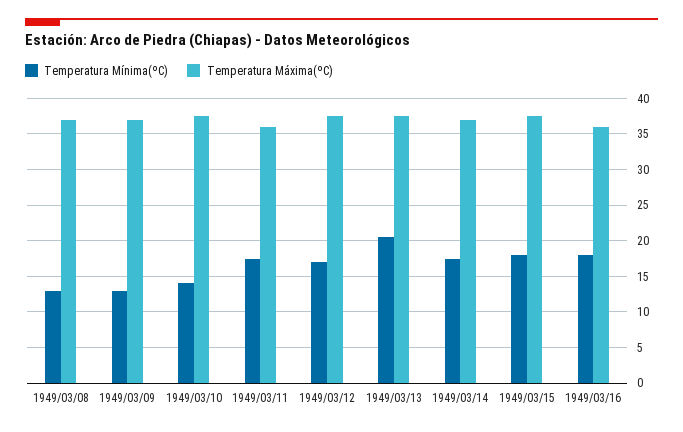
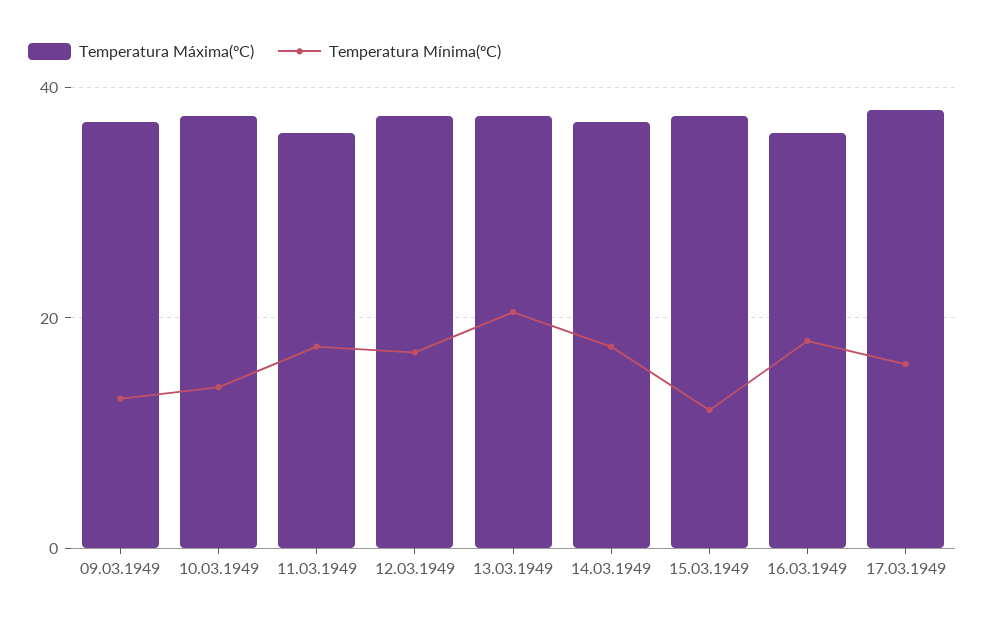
Temperatura Mínima(ºC), 1949/03/08: 13 -> none
Temperatura Máxima(ºC), 1949/03/08: 37 -> none
Temperatura Mínima(ºC), 1949/03/15: 18 -> 12
Temperatura Máxima(ºC), 17.03.1949: none -> 38
Temperatura Mínima(ºC), 17.03.1949: none -> 16

